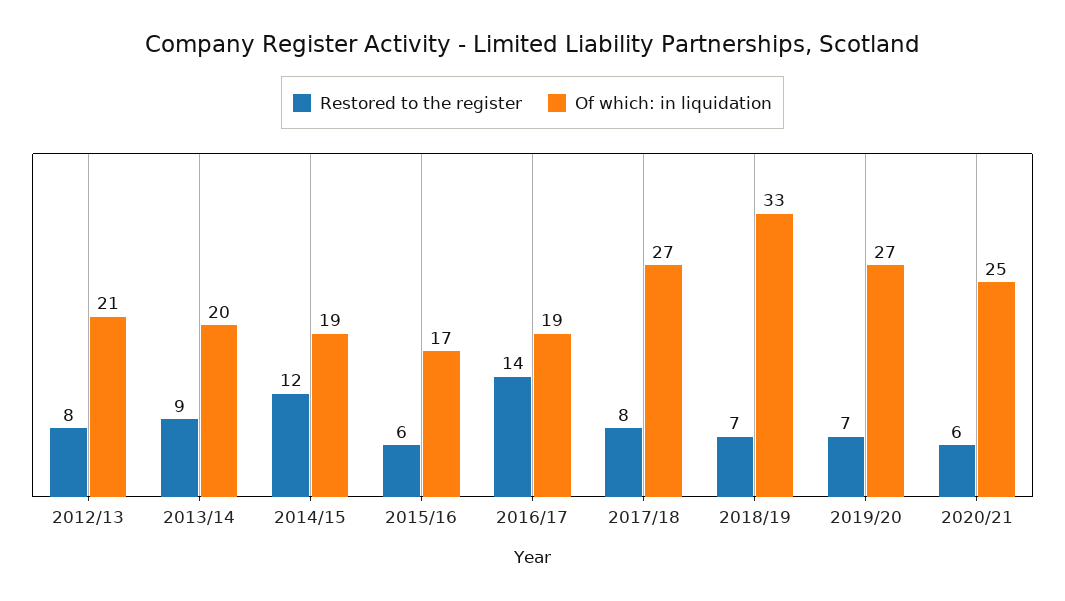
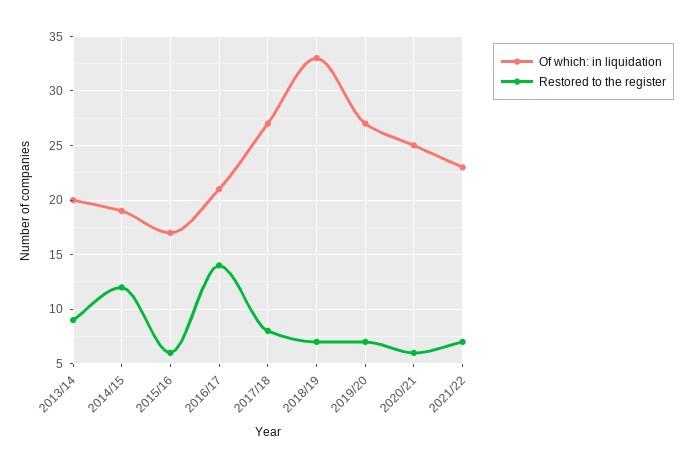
Restored to the register, 2012/13: 8 -> none
Of which: in liquidation, 2012/13: 21 -> none
Of which: in liquidation, 2016/17: 19 -> 21
Of which: in liquidation, 2021/22: none -> 23
Restored to the register, 2021/22: none -> 7

